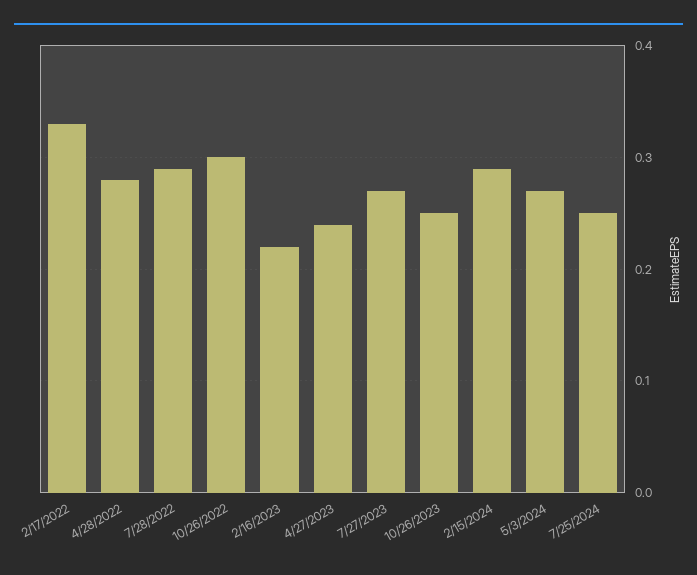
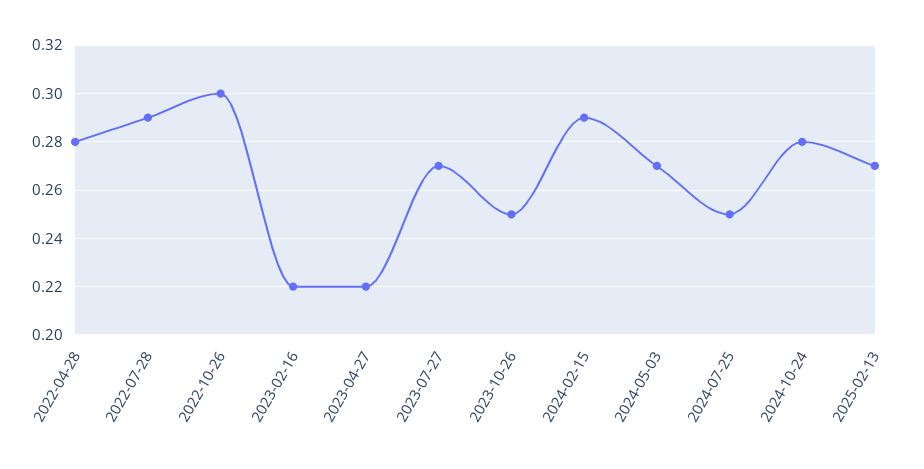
2/17/2022: 0.33 -> none
4/27/2023: 0.24 -> 0.22
2024-10-24: none -> 0.28
2025-02-13: none -> 0.27

